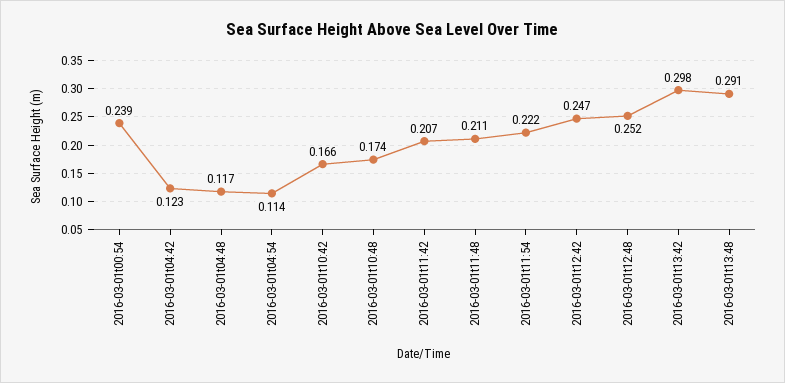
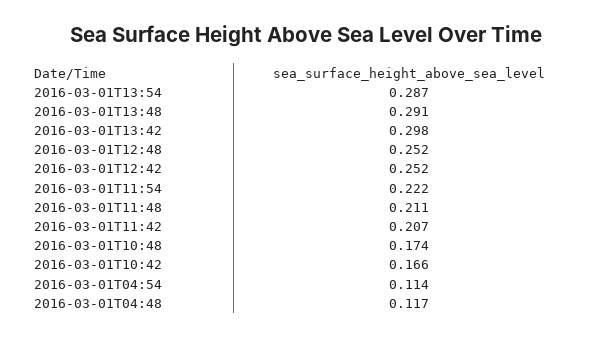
2016-03-01t00:54: 0.239 -> none
2016-03-01t04:42: 0.123 -> none
2016-03-01t12:42: 0.247 -> 0.252
2016-03-01T13:54: none -> 0.287

